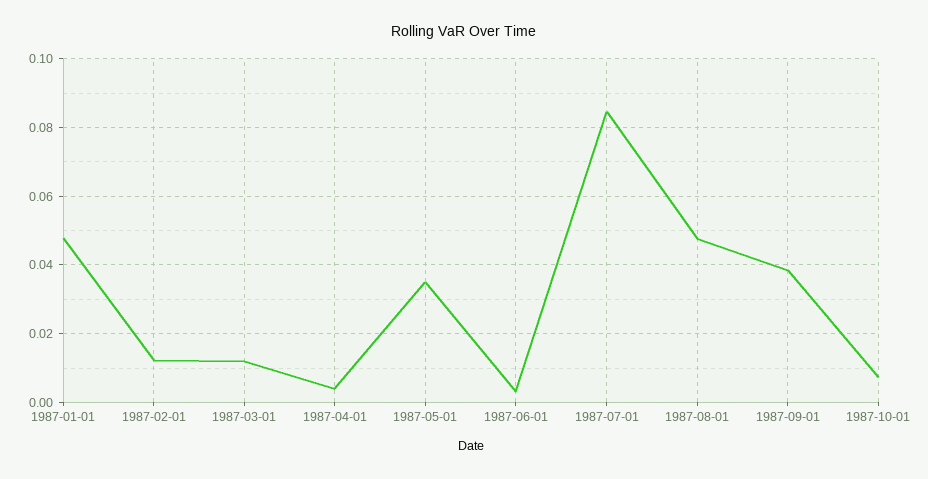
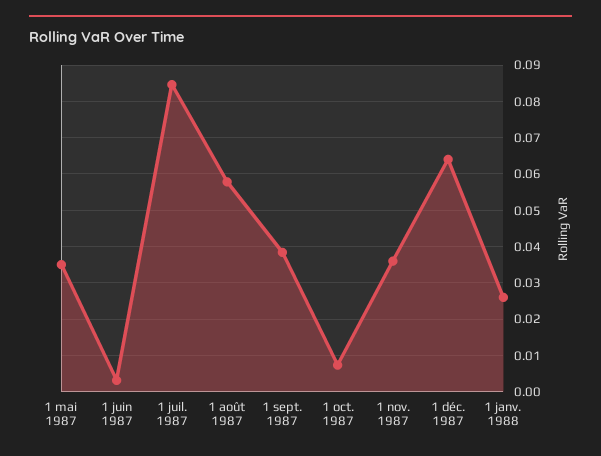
1987-01-01: 0.048 -> none
1987-02-01: 0.012 -> none
1987-03-01: 0.012 -> none
1987-04-01: 0.004 -> none
1987-08-01: 0.048 -> 0.058
1 nov. 1987: none -> 0.036
1 déc. 1987: none -> 0.064
1 janv. 1988: none -> 0.026

